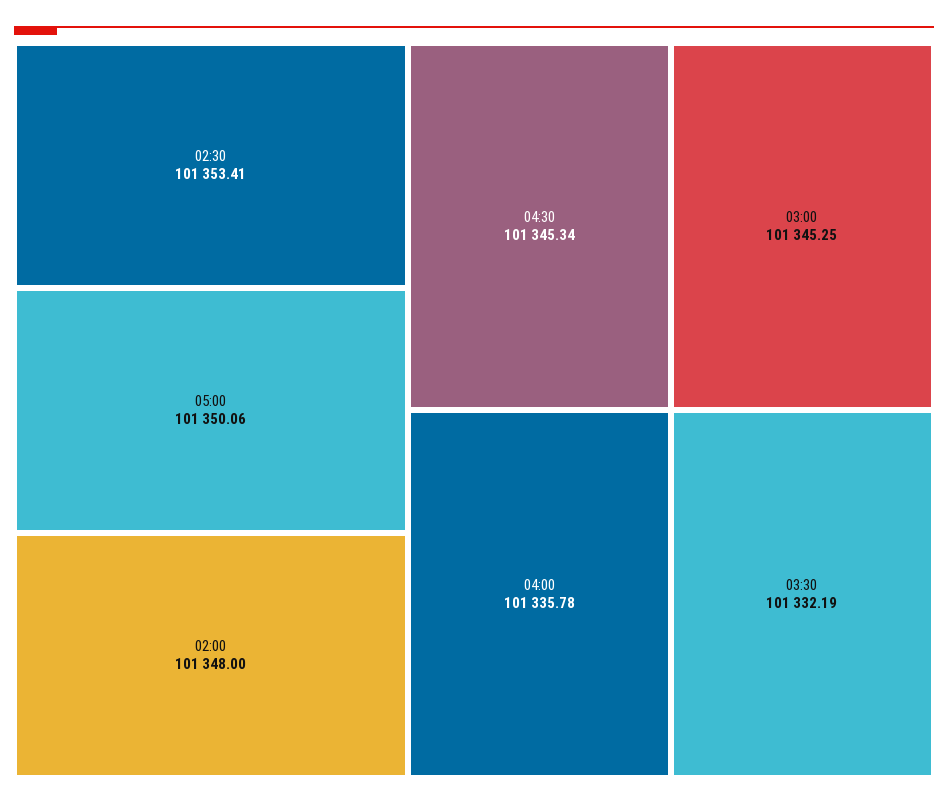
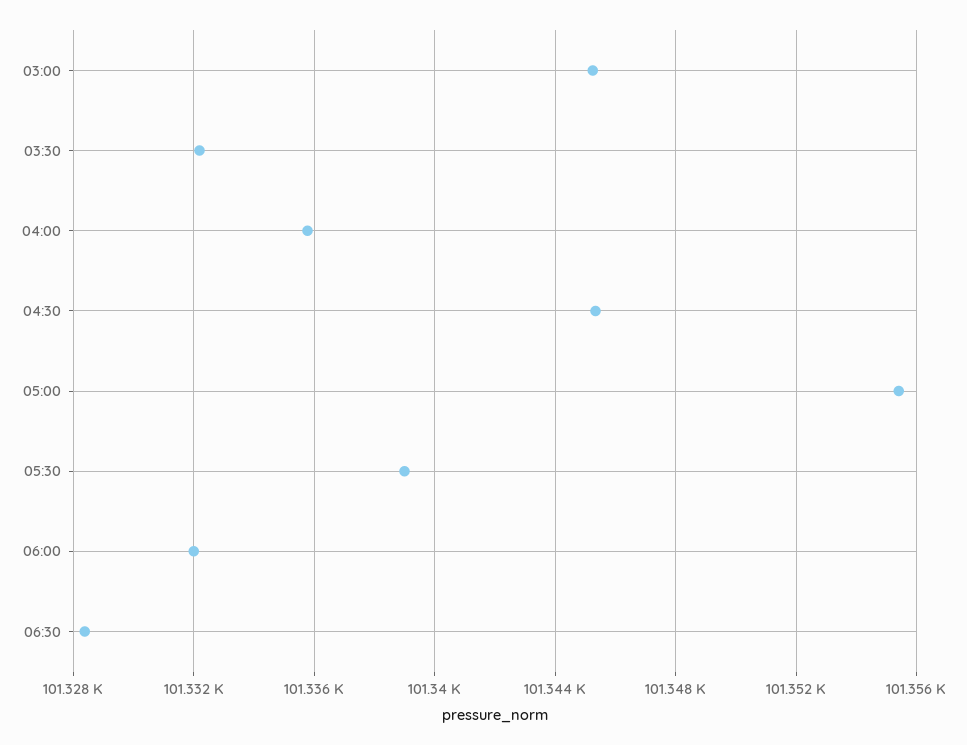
02:30: 101353.41 -> none
05:00: 101350.06 -> 101355.5
02:00: 101348 -> none
05:30: none -> 101339
06:00: none -> 101332
06:30: none -> 101328.5

